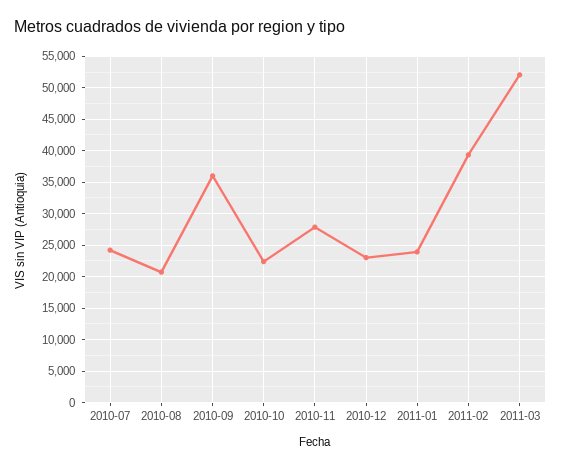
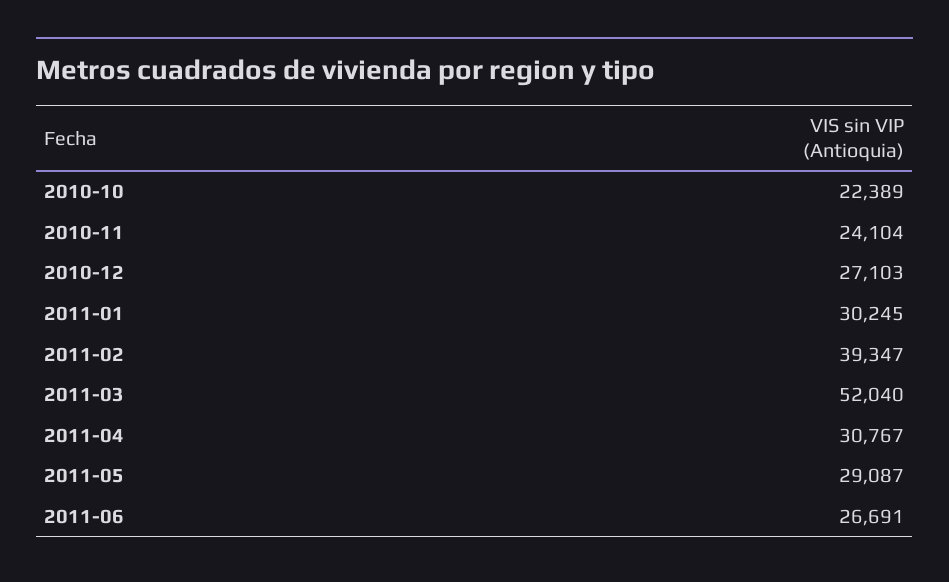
2010-07: 24000 -> none
2010-08: 21000 -> none
2010-09: 36000 -> none
2010-11: 28000 -> 24104
2010-12: 23000 -> 27103
2011-01: 24000 -> 30245
2011-04: none -> 30767
2011-05: none -> 29087
2011-06: none -> 26691

